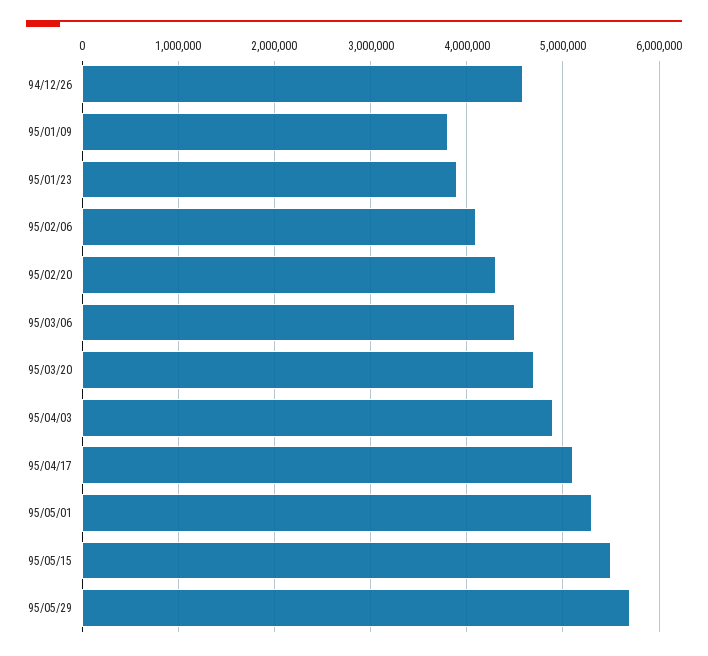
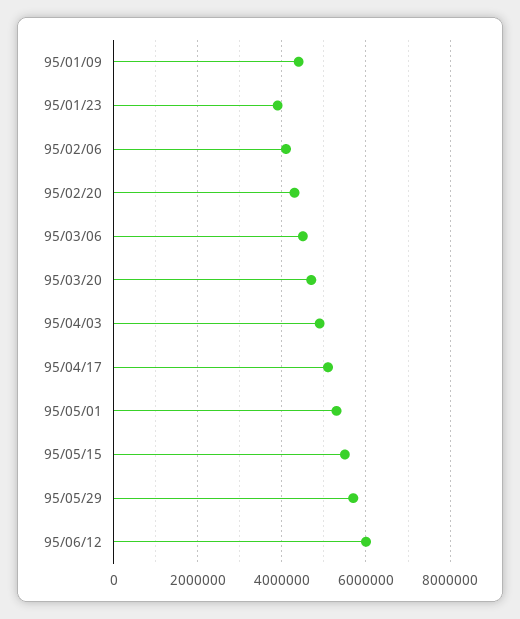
94/12/26: 4600000 -> none
95/01/09: 3800000 -> 4400000
95/06/12: none -> 6000000

